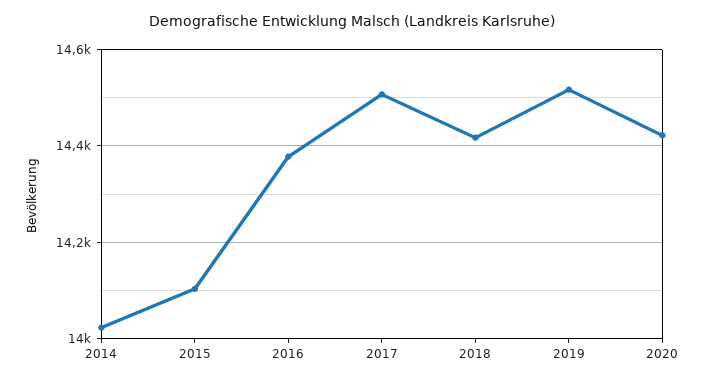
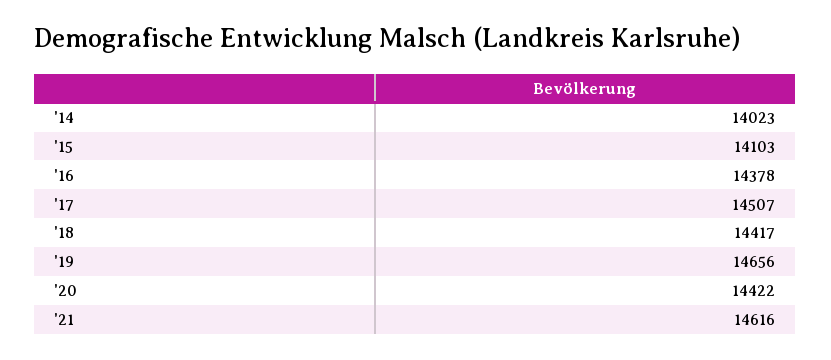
2019: 14520 -> 14656
'21: none -> 14616

